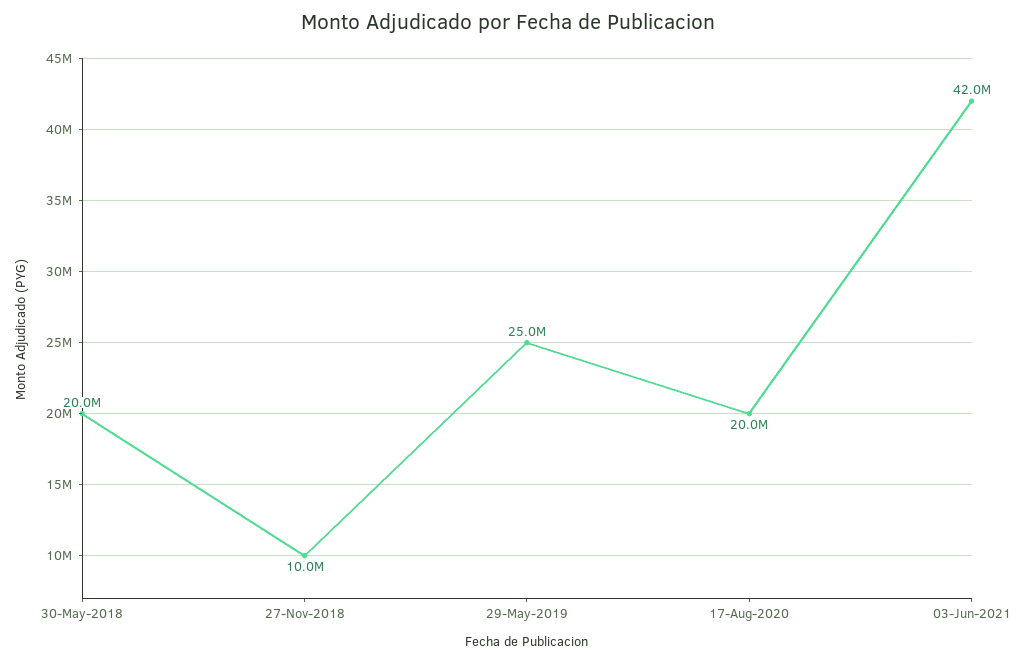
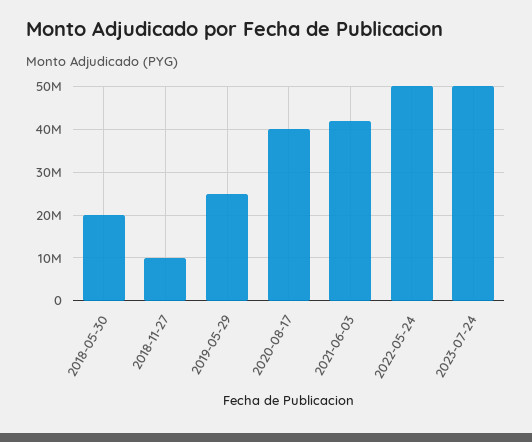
17-Aug-2020: 20000000 -> 40000000
2022-05-24: none -> 50000000
2023-07-24: none -> 50000000

